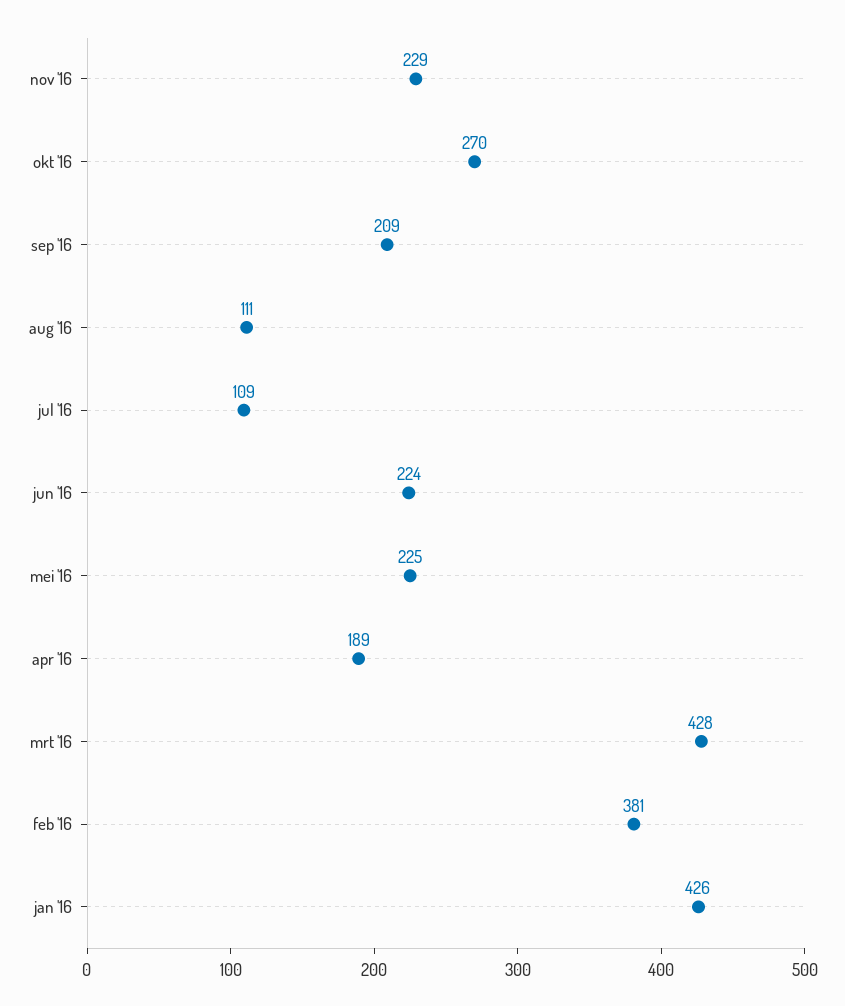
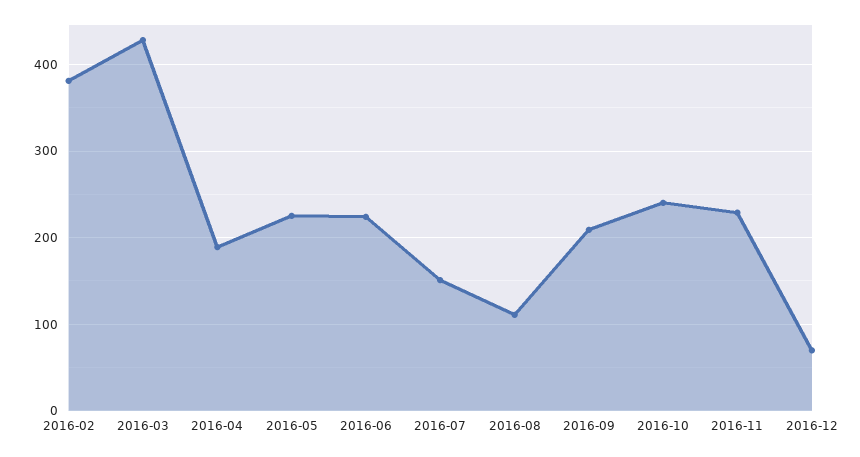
okt '16: 270 -> 240
jul '16: 109 -> 150
jan '16: 426 -> none
2016-12: none -> 70

